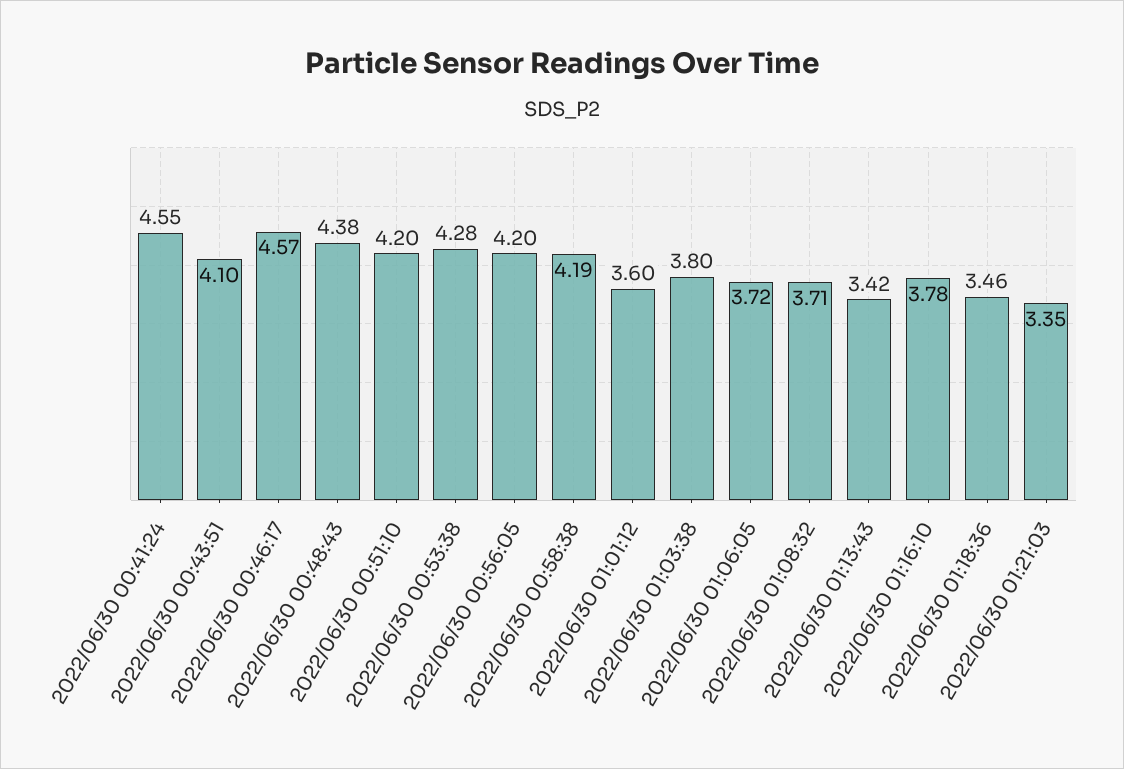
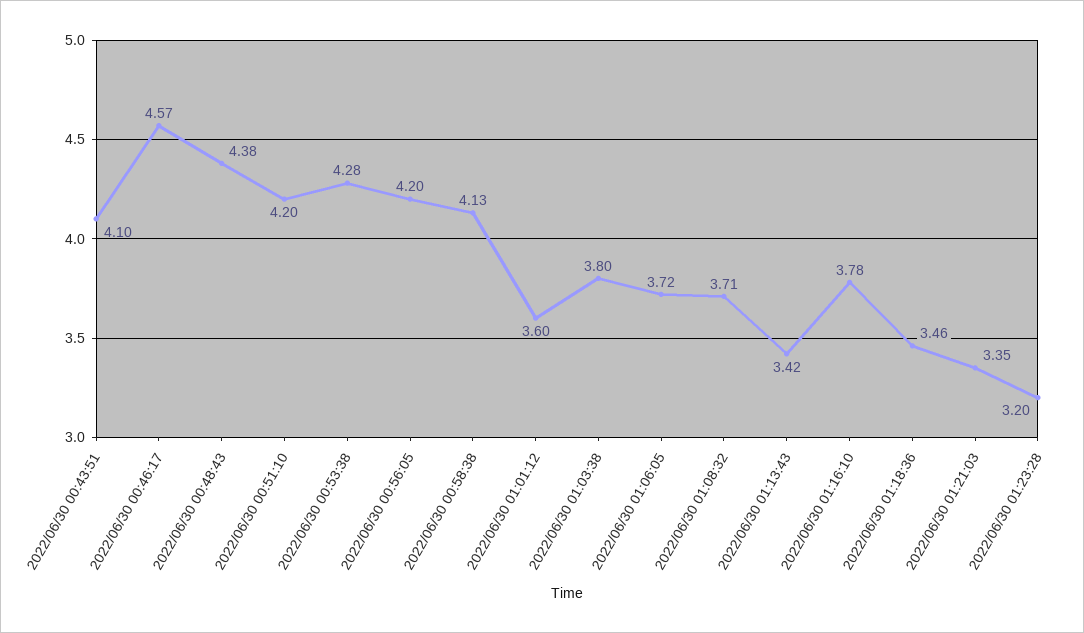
2022/06/30 00:41:24: 4.55 -> none
2022/06/30 00:58:38: 4.19 -> 4.13
2022/06/30 01:23:28: none -> 3.2

